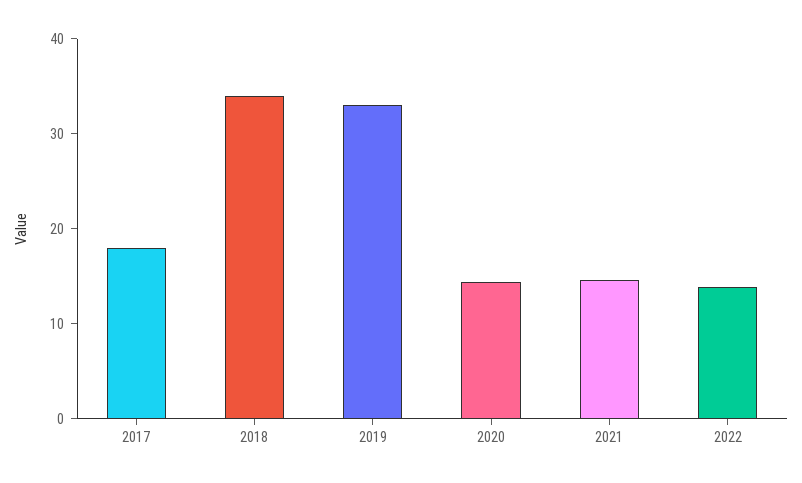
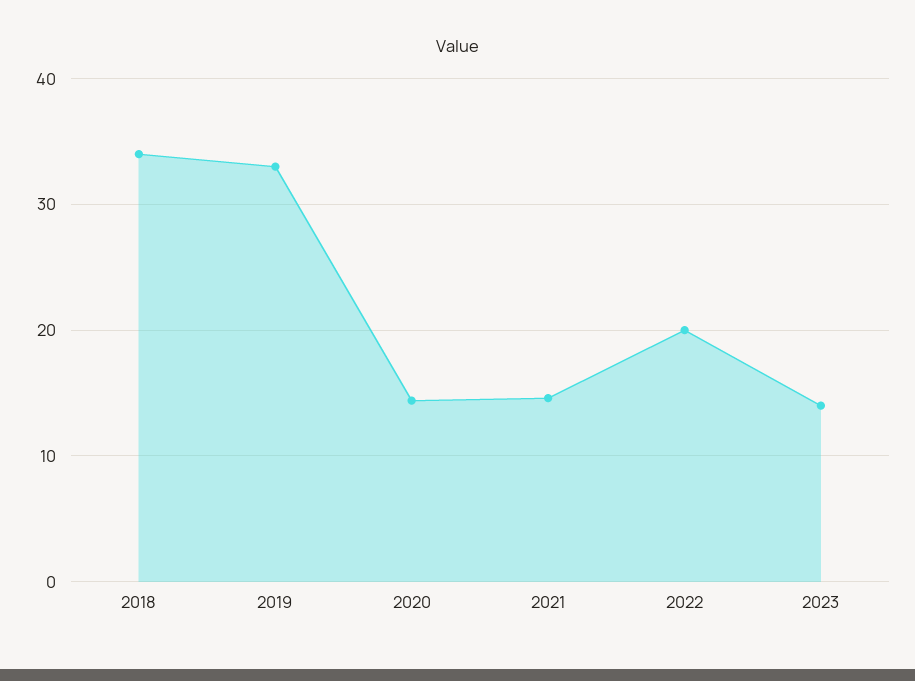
2017: 18 -> none
2022: 14 -> 20
2023: none -> 14

